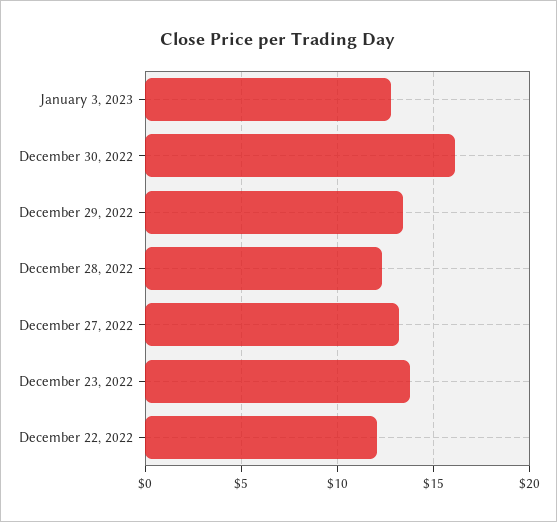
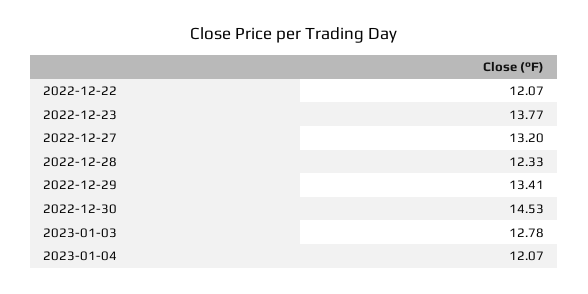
December 30, 2022: 16 -> 14.53
2023-01-04: none -> 12.07

